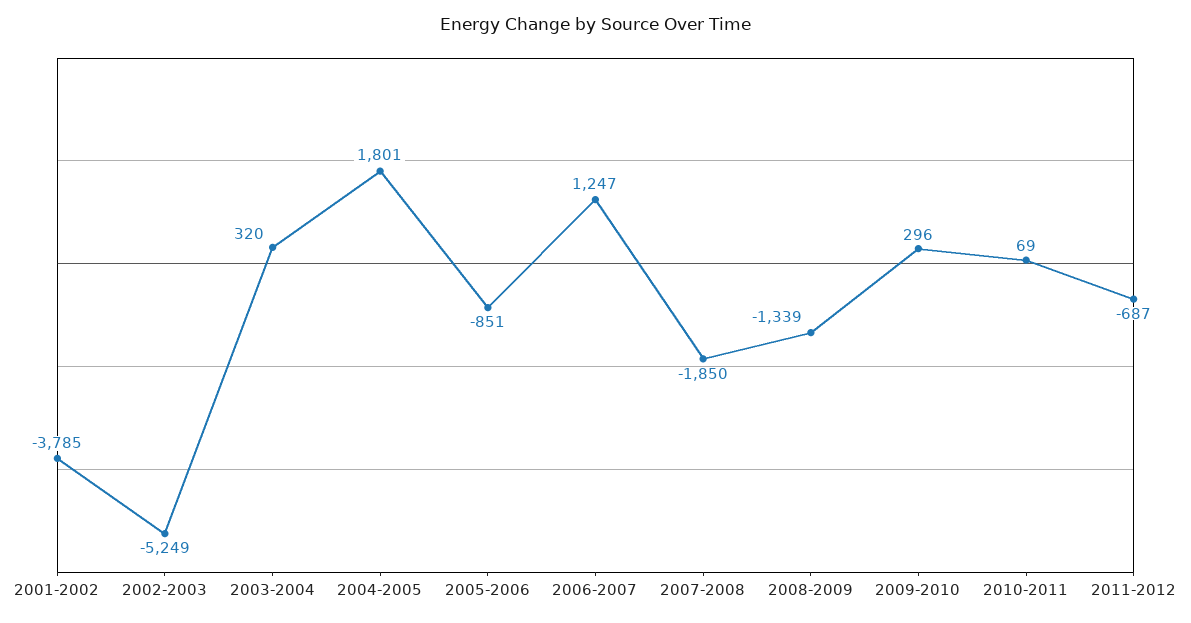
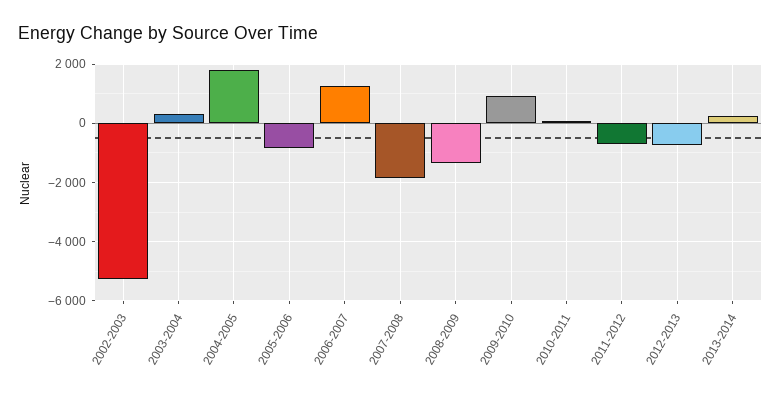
2001-2002: -3785 -> none
2009-2010: 296 -> 1000
2012-2013: none -> -750
2013-2014: none -> 250

